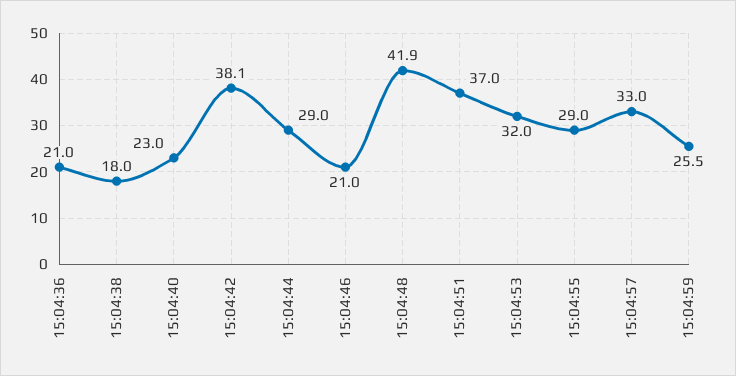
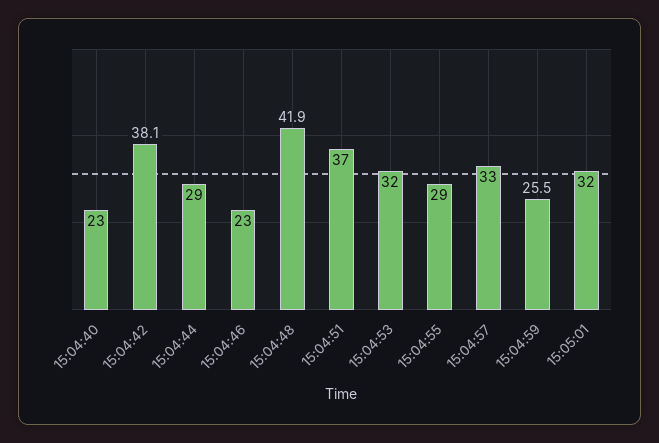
15:04:36: 21 -> none
15:04:38: 18 -> none
15:04:46: 21 -> 23
15:05:01: none -> 32

